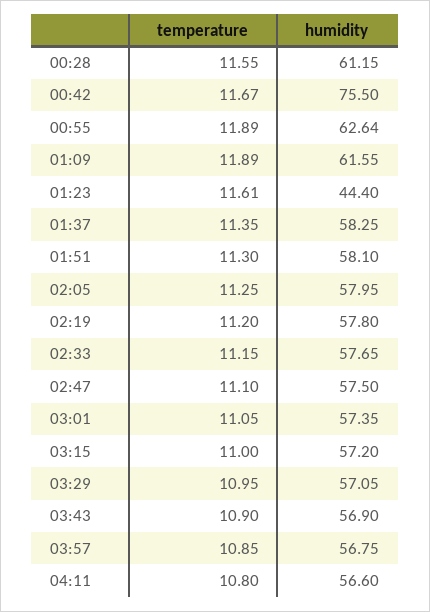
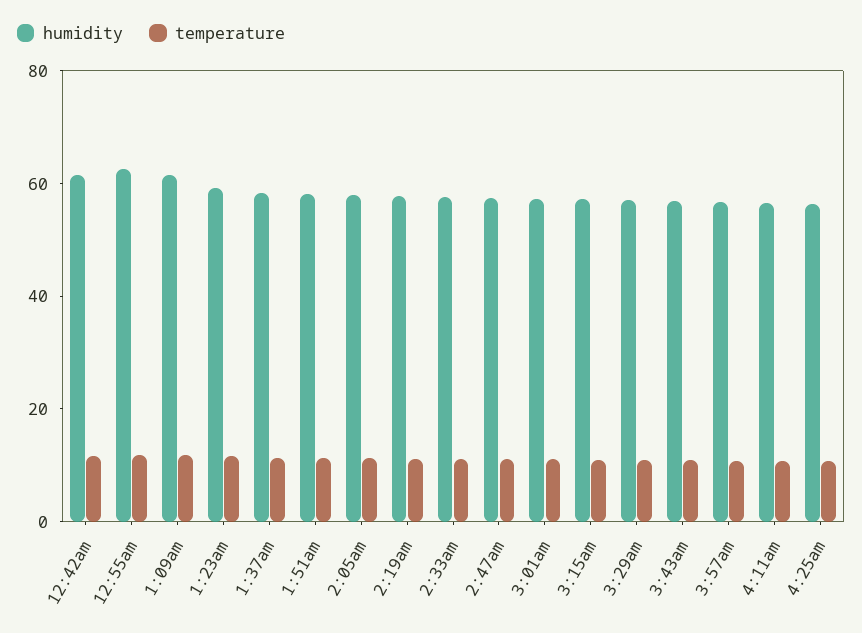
temperature, 00:28: 11.55 -> none
humidity, 00:28: 61.15 -> none
humidity, 00:42: 75.5 -> 60
humidity, 01:23: 44.4 -> 60
humidity, 4:25am: none -> 55
temperature, 4:25am: none -> 10

